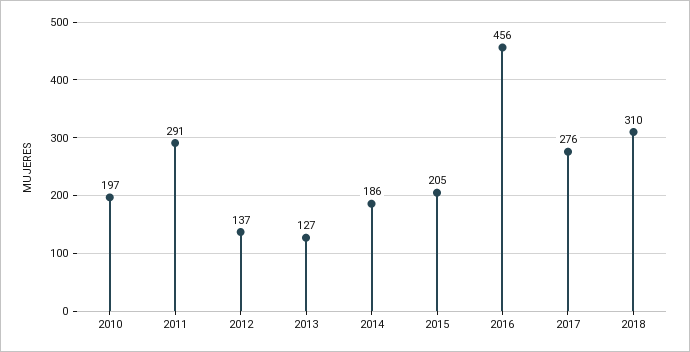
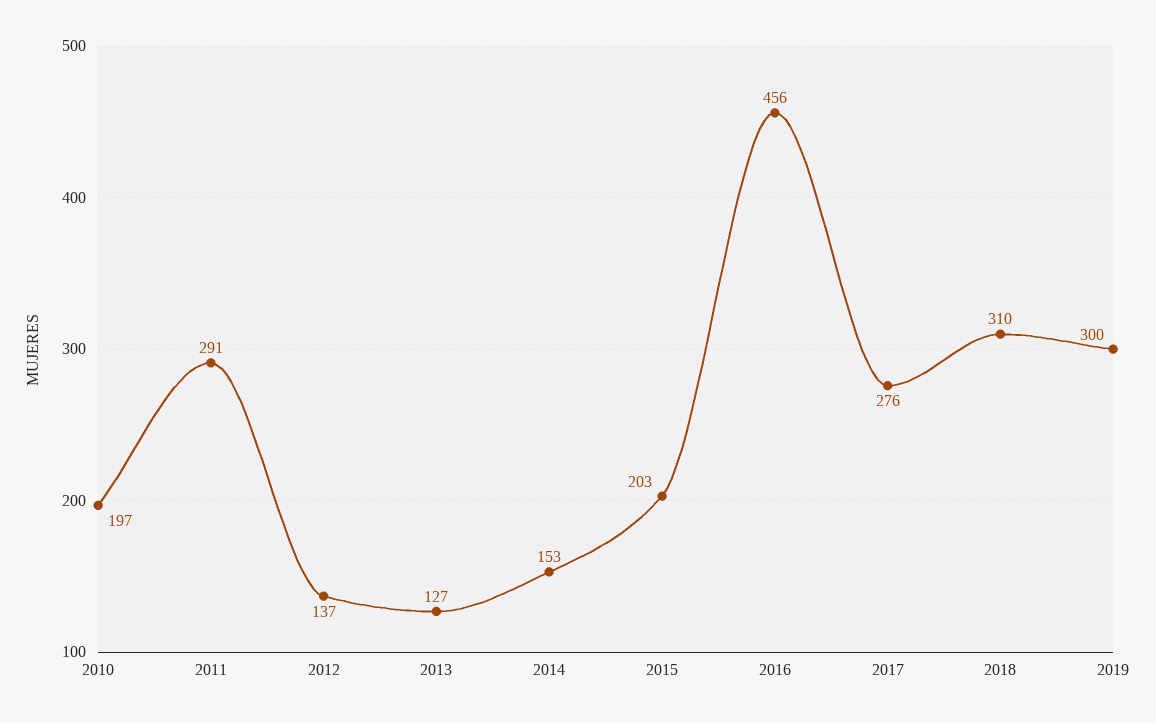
2014: 186 -> 153
2015: 205 -> 203
2019: none -> 300

